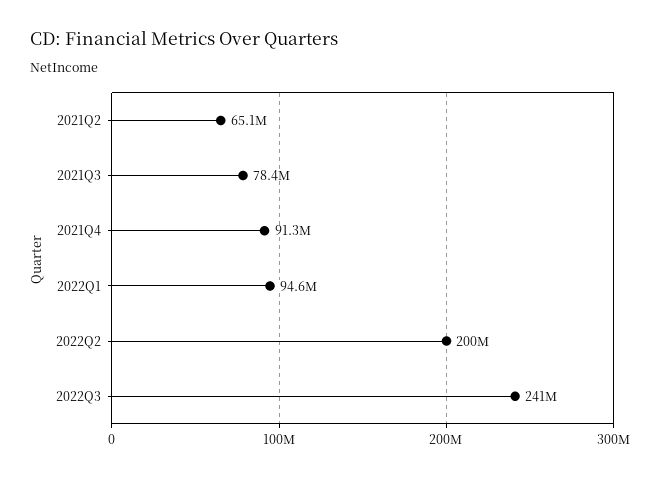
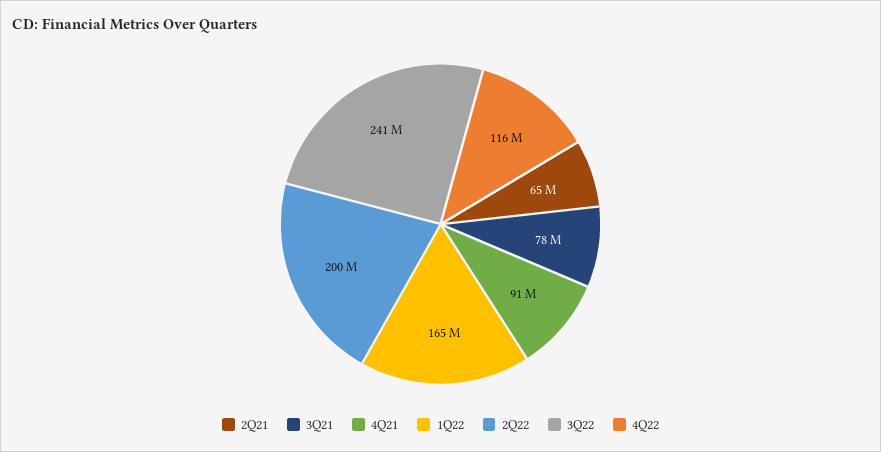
2022Q1: 94600000 -> 165000000
4Q22: none -> 116000000

